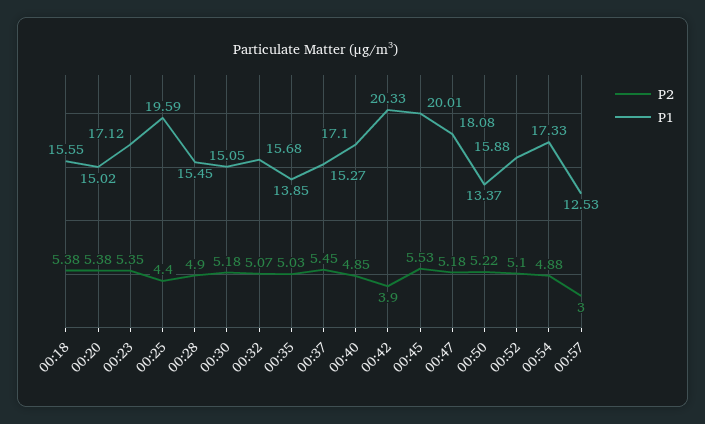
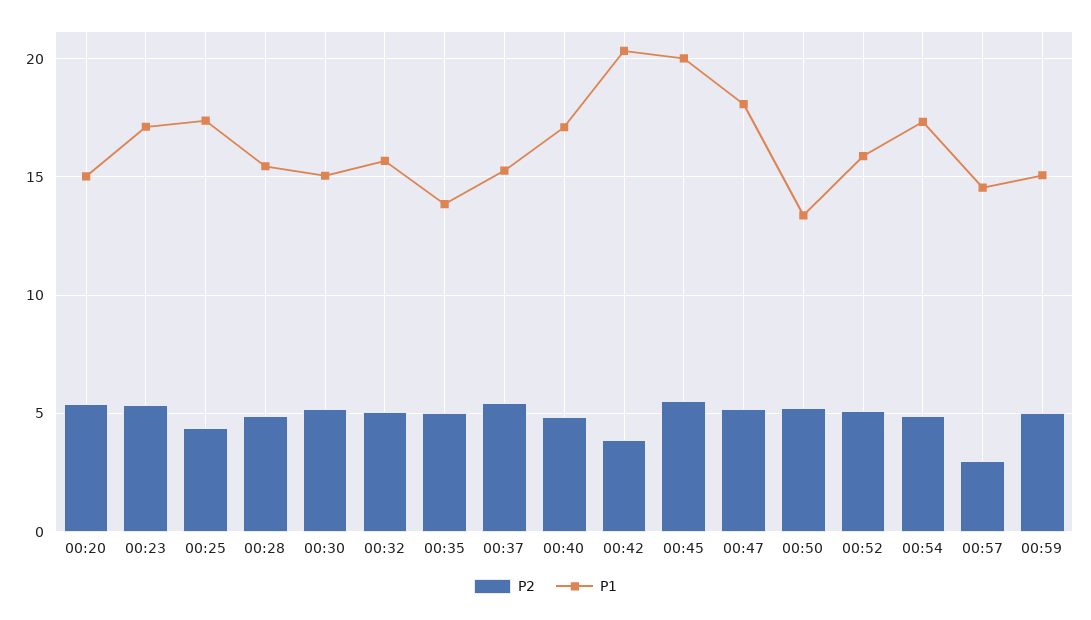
P2, 00:18: 5.38 -> none
P1, 00:18: 15.55 -> none
P1, 00:25: 19.59 -> 17.5
P1, 00:57: 12.53 -> 14.5
P2, 00:59: none -> 5
P1, 00:59: none -> 15

